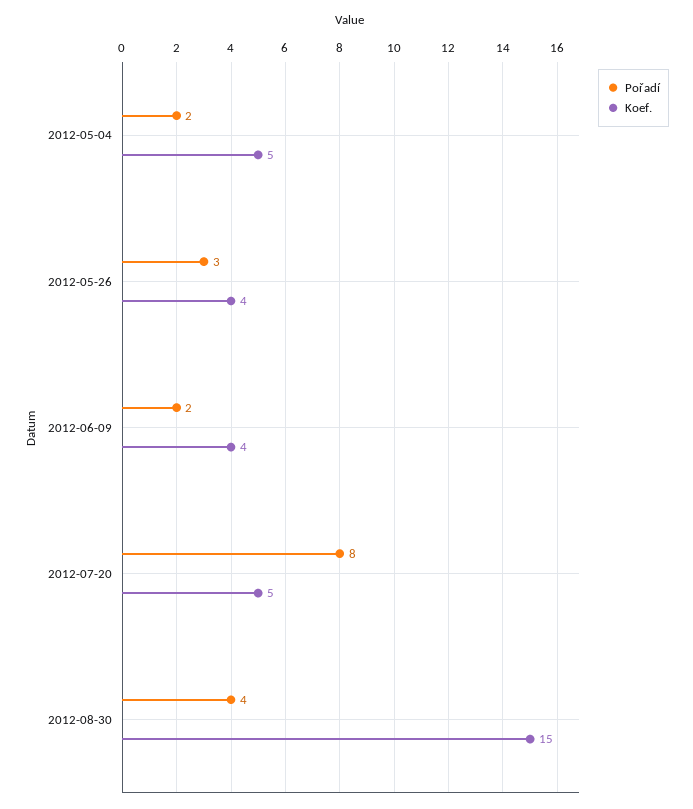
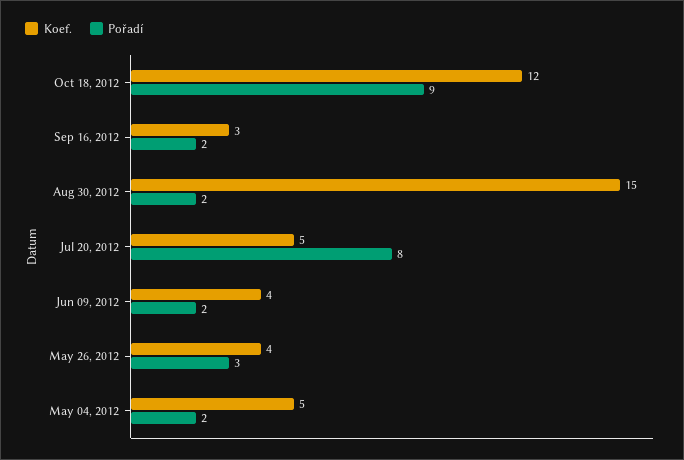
Pořadí, 2012-08-30: 4 -> 2
Koef., Oct 18, 2012: none -> 12
Pořadí, Oct 18, 2012: none -> 9
Koef., Sep 16, 2012: none -> 3
Pořadí, Sep 16, 2012: none -> 2

